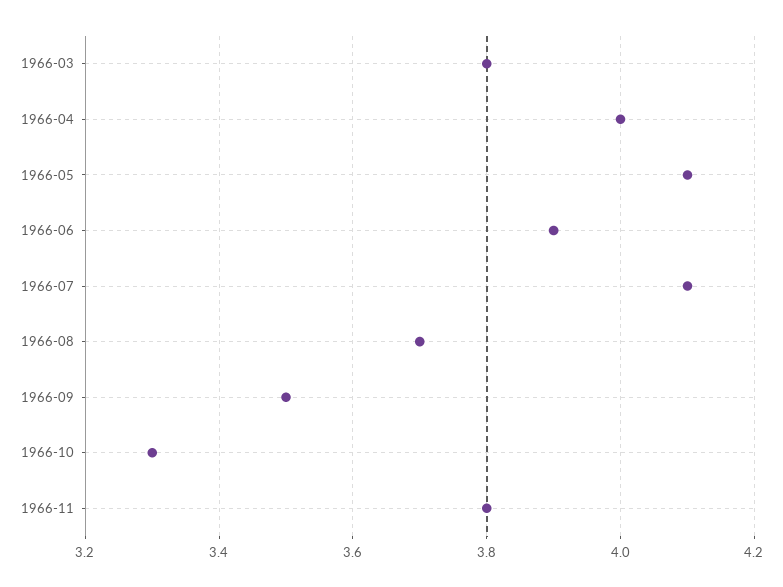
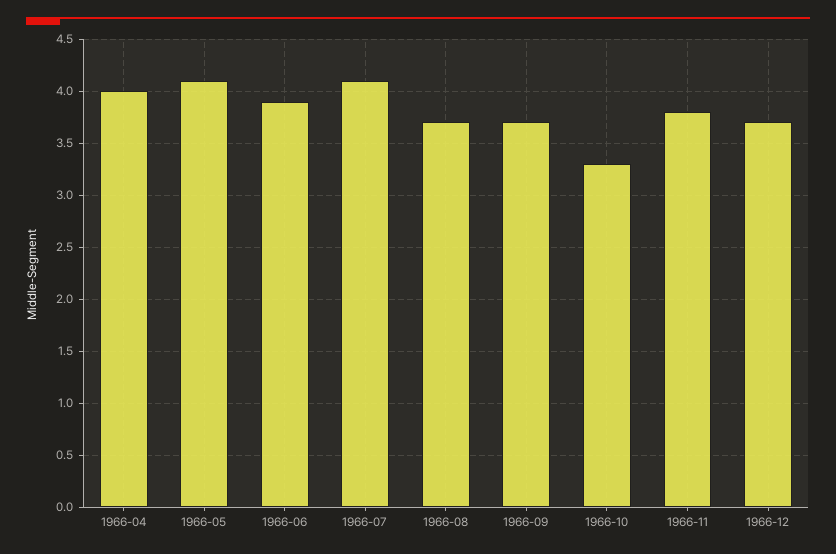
1966-03: 3.8 -> none
1966-09: 3.5 -> 3.7
1966-12: none -> 3.7

